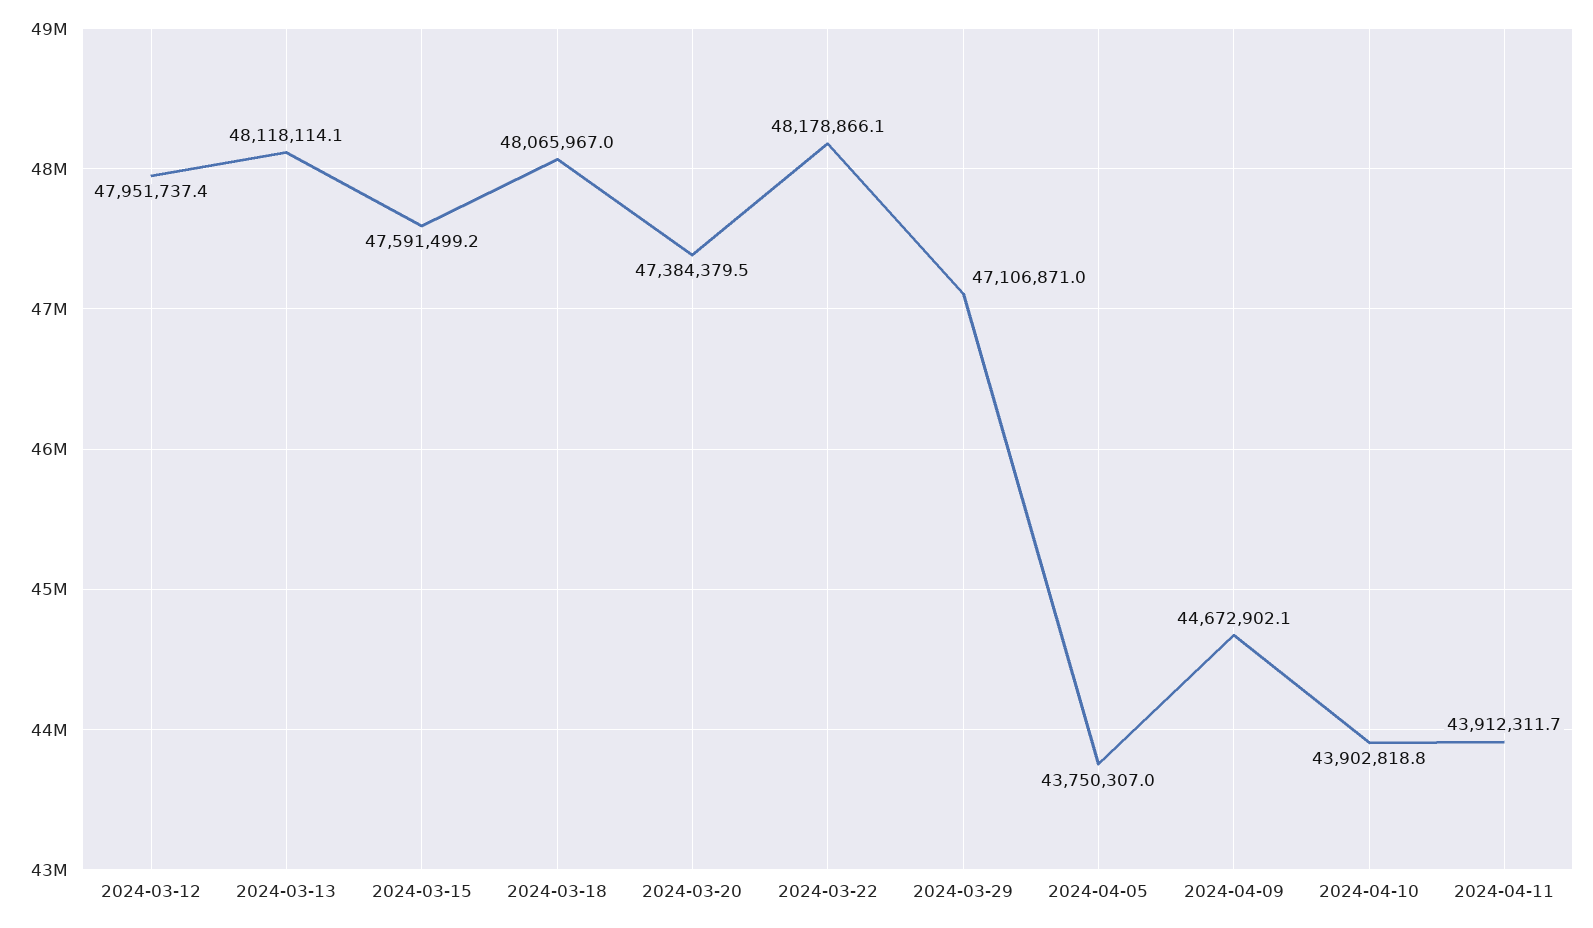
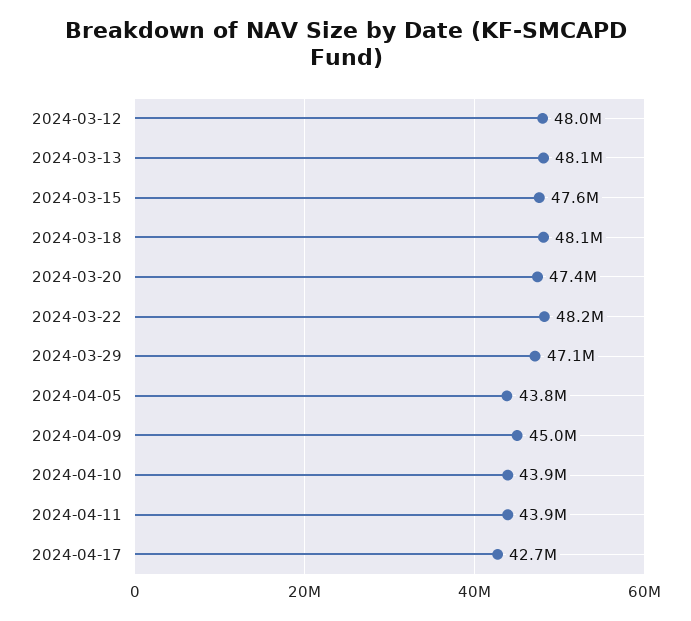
2024-04-09: 44672902.1 -> 45000000
2024-04-17: none -> 42700000

